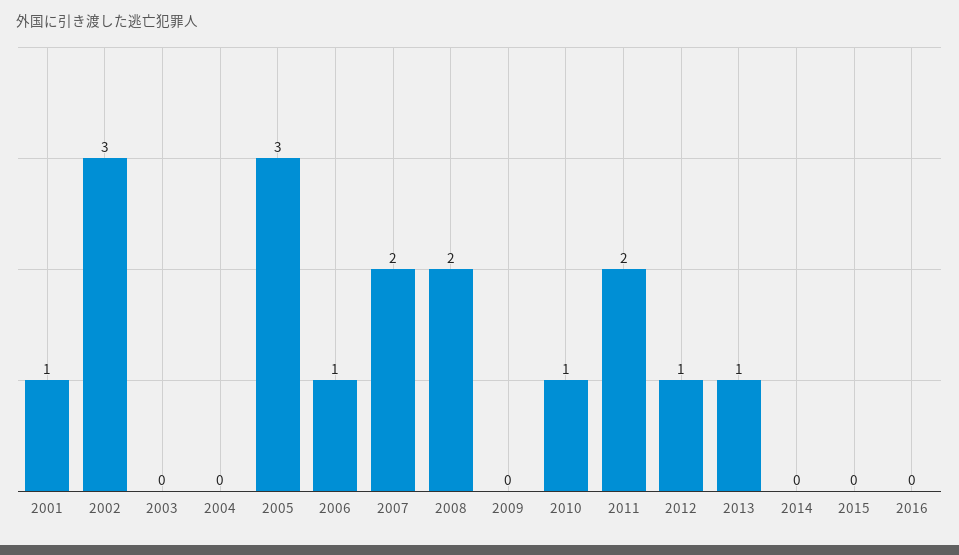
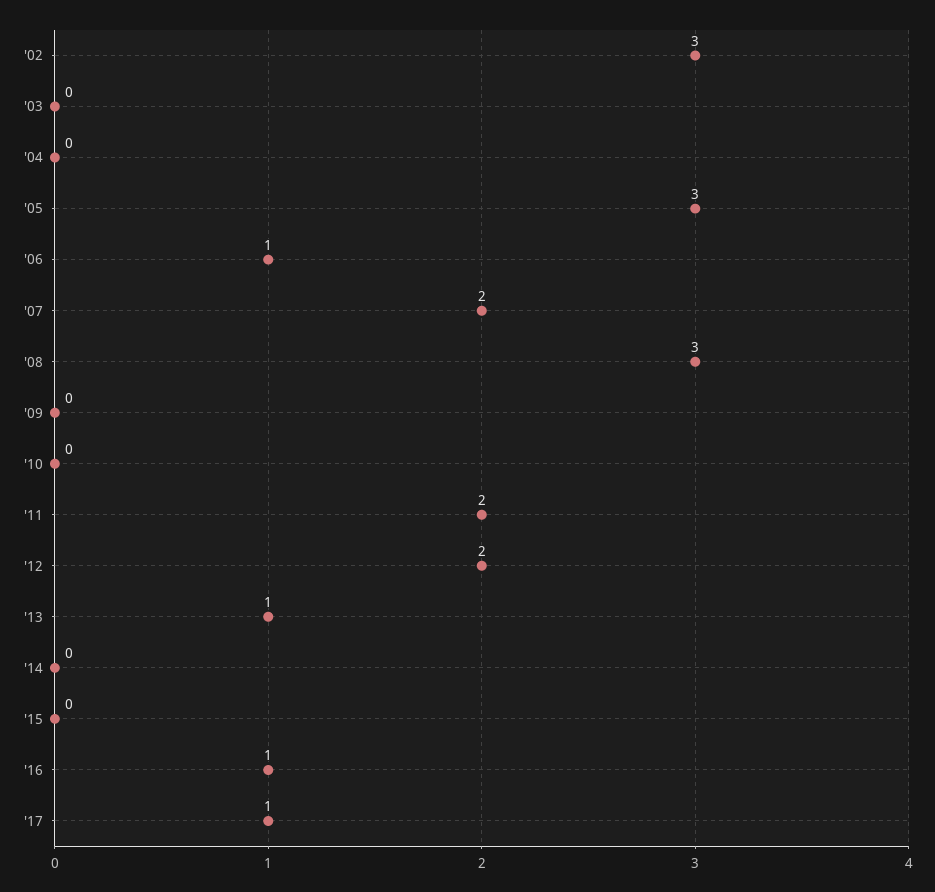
2001: 1 -> none
2008: 2 -> 3
2010: 1 -> 0
2012: 1 -> 2
2016: 0 -> 1
'17: none -> 1

